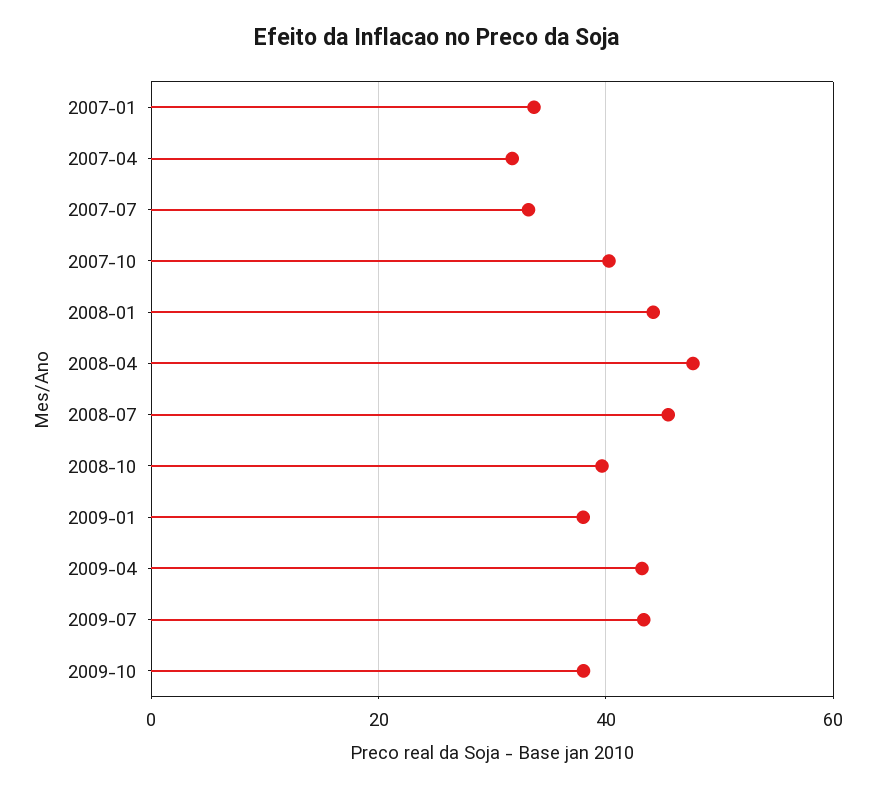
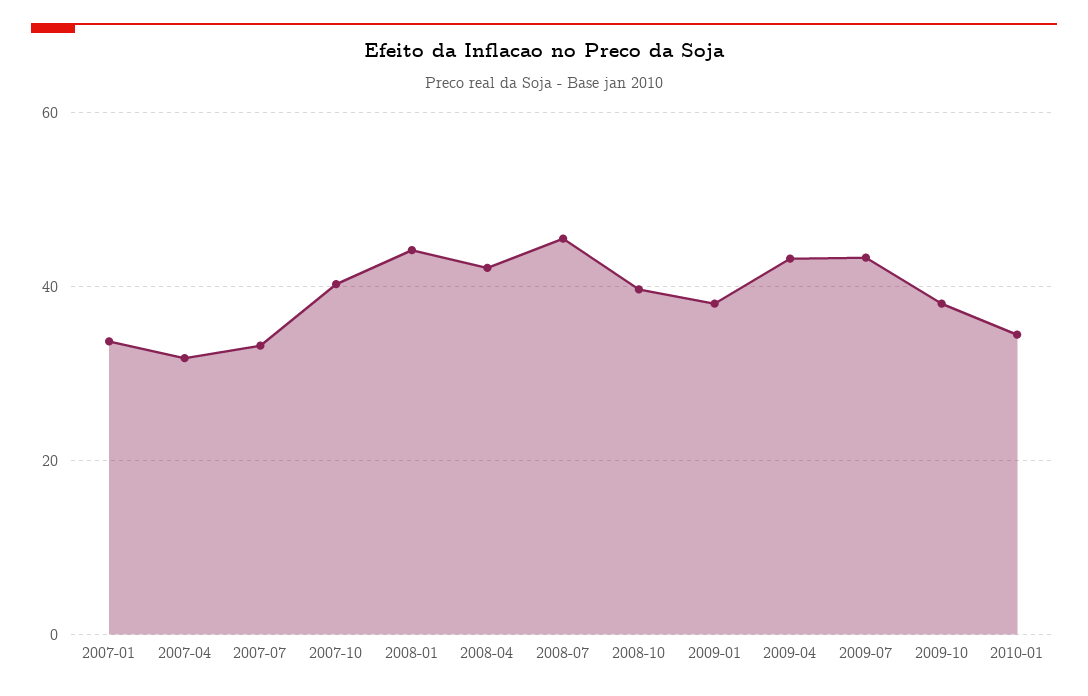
2008-04: 48 -> 42
2010-01: none -> 34

